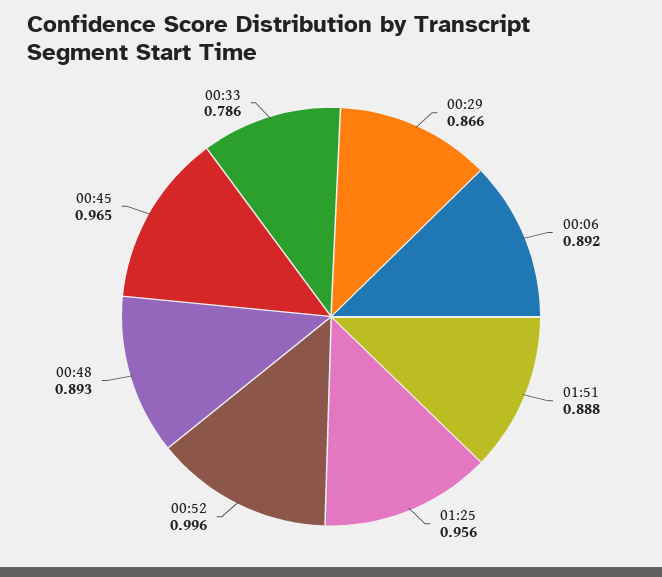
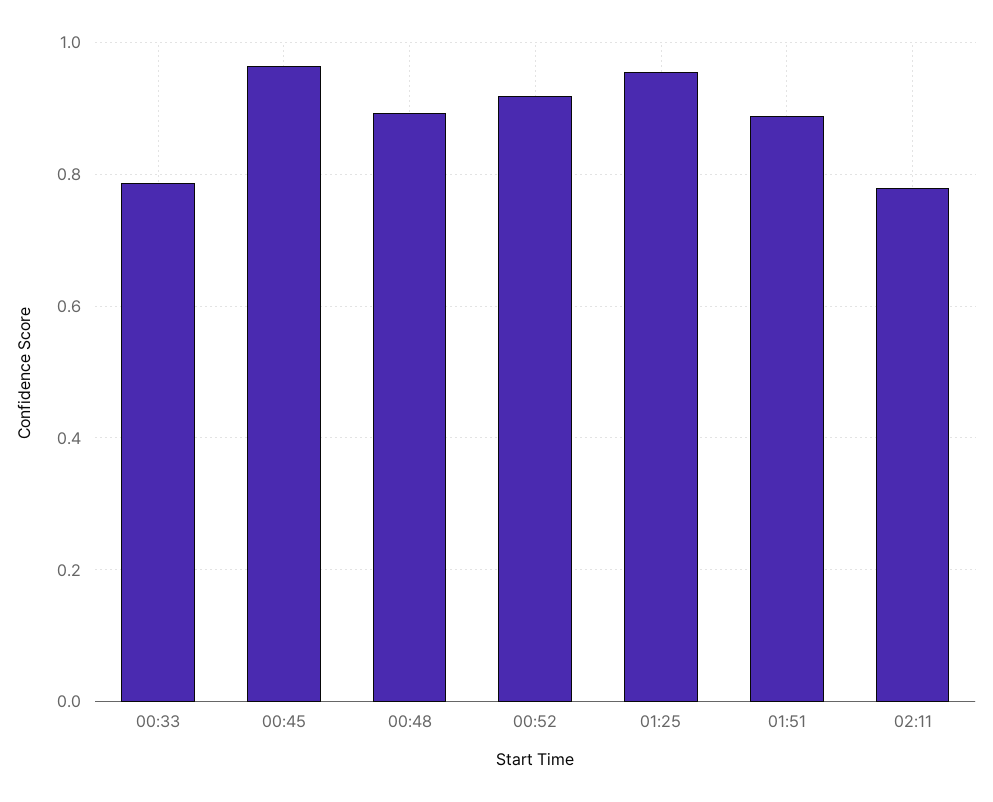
00:29: 0.866 -> none
00:06: 0.892 -> none
00:52: 0.996 -> 0.92
02:11: none -> 0.78

